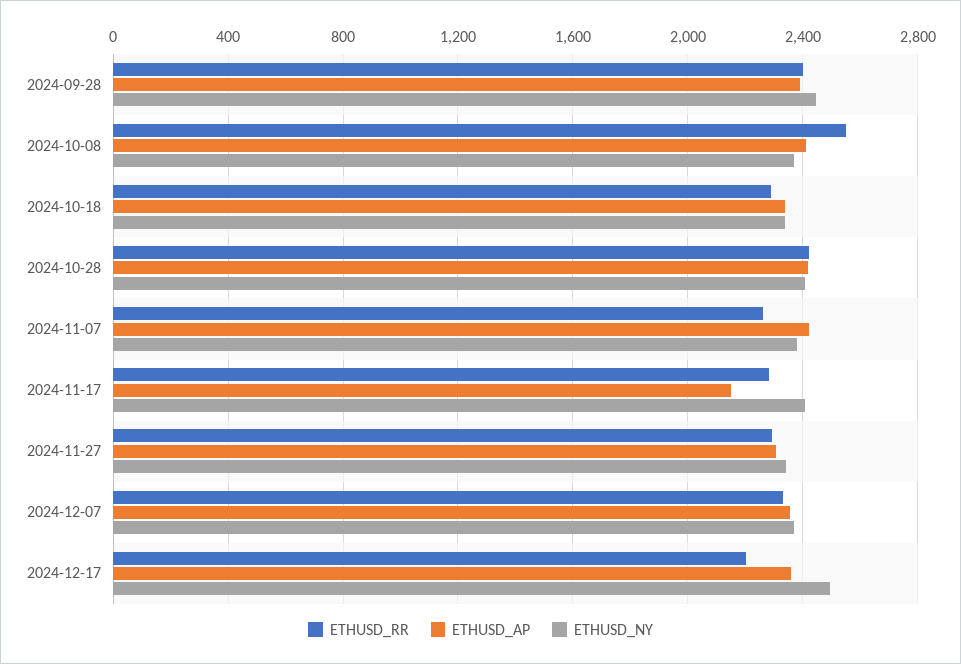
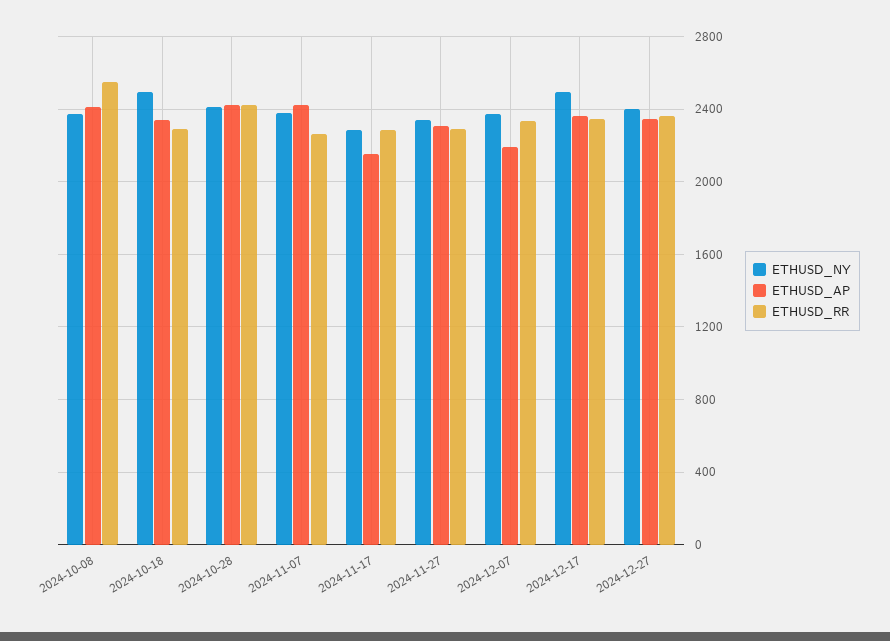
ETHUSD_RR, 2024-09-28: 2400 -> none
ETHUSD_AP, 2024-09-28: 2400 -> none
ETHUSD_NY, 2024-09-28: 2450 -> none
ETHUSD_NY, 2024-10-18: 2350 -> 2500
ETHUSD_NY, 2024-11-17: 2400 -> 2300
ETHUSD_AP, 2024-12-07: 2350 -> 2200
ETHUSD_RR, 2024-12-17: 2200 -> 2350
ETHUSD_NY, 2024-12-27: none -> 2400
ETHUSD_AP, 2024-12-27: none -> 2350
ETHUSD_RR, 2024-12-27: none -> 2350

